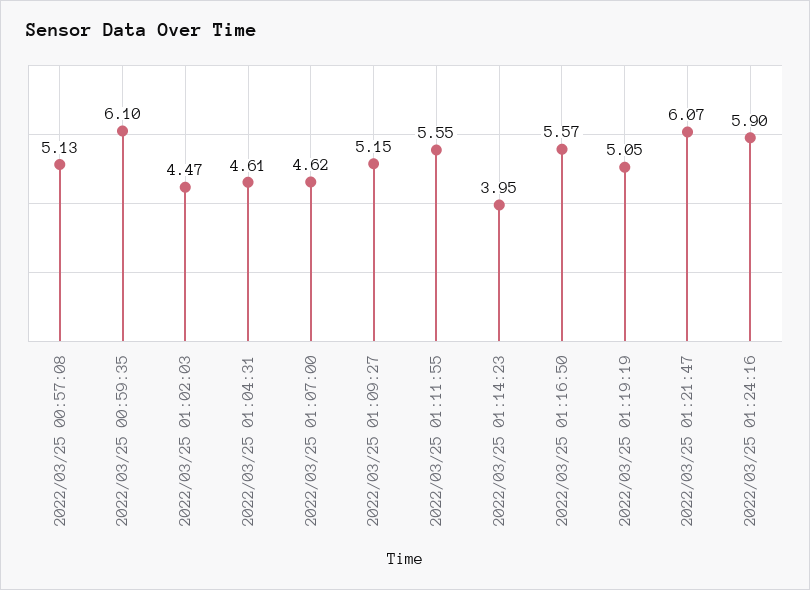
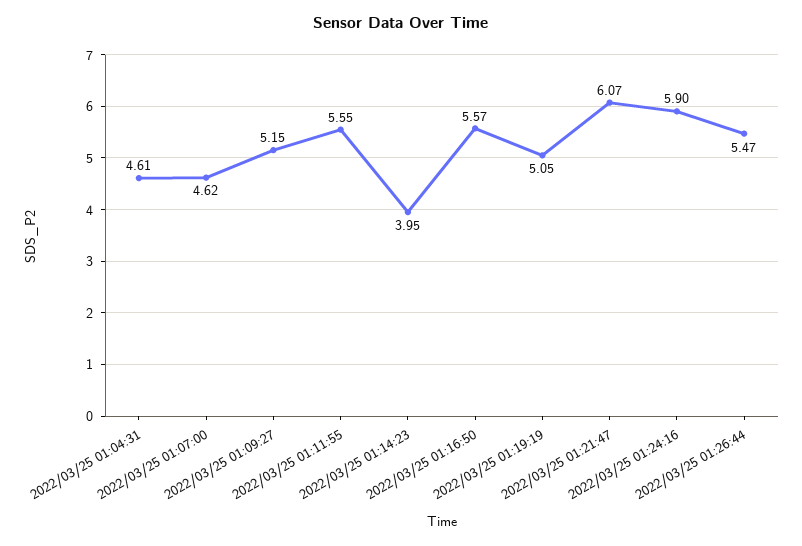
2022/03/25 00:57:08: 5.13 -> none
2022/03/25 00:59:35: 6.1 -> none
2022/03/25 01:02:03: 4.47 -> none
2022/03/25 01:26:44: none -> 5.47

